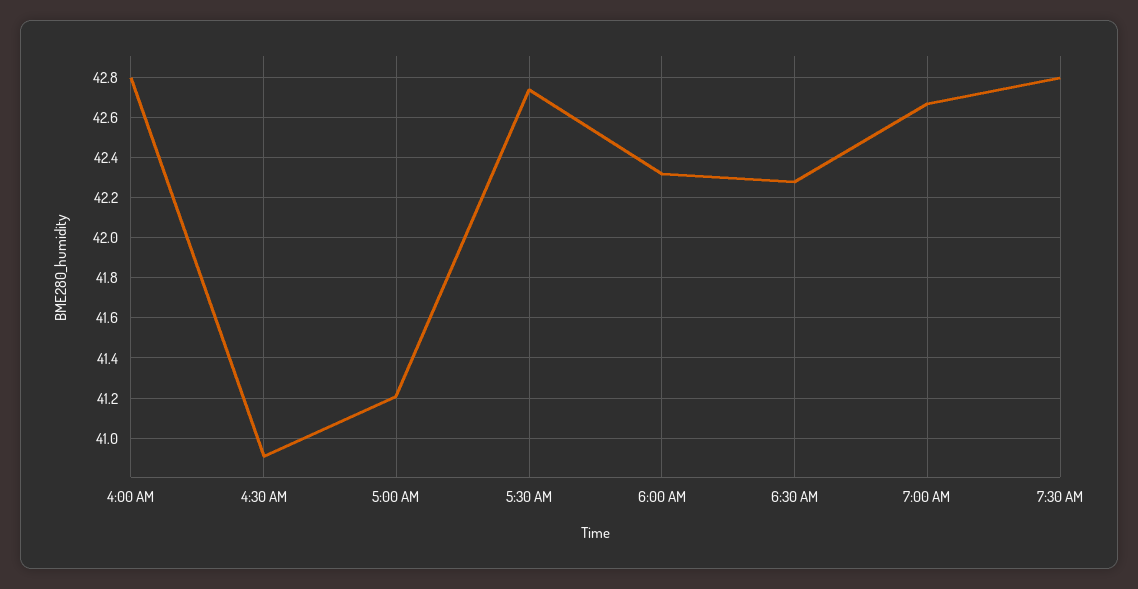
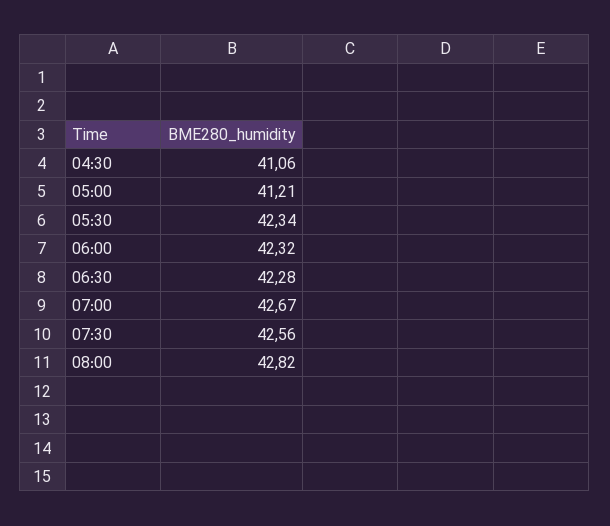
4:00 AM: 42.8 -> none
4:30 AM: 40.9 -> 41.06
5:30 AM: 42.75 -> 42.34
7:30 AM: 42.8 -> 42.56
08:00: none -> 42.82

